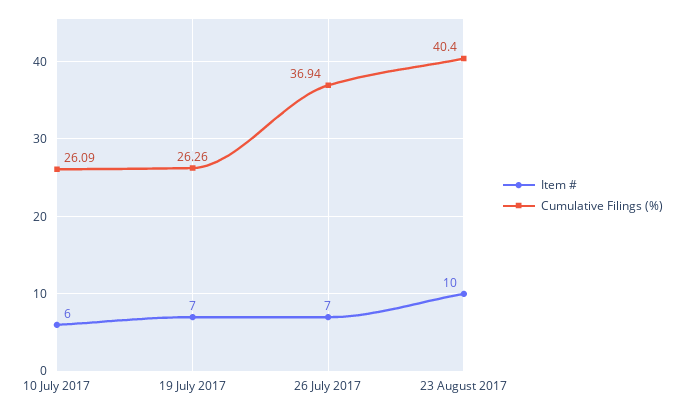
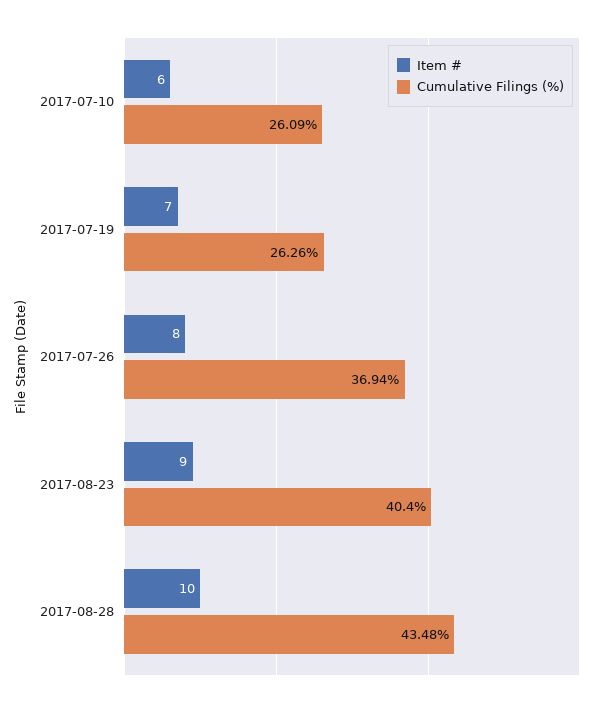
Item #, 26 July 2017: 7 -> 8
Item #, 23 August 2017: 10 -> 9
Item #, 2017-08-28: none -> 10
Cumulative Filings (%), 2017-08-28: none -> 43.48

